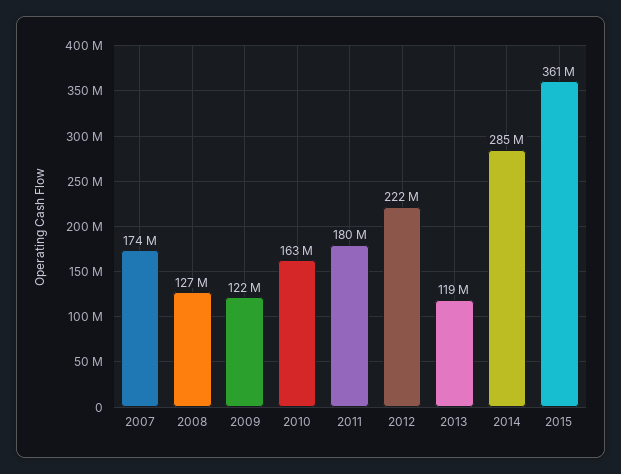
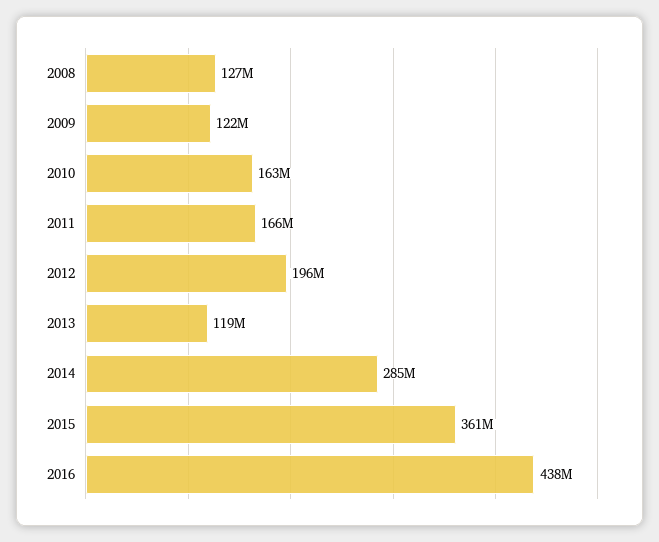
2007: 174000000 -> none
2011: 180000000 -> 166000000
2012: 222000000 -> 196000000
2016: none -> 438000000

